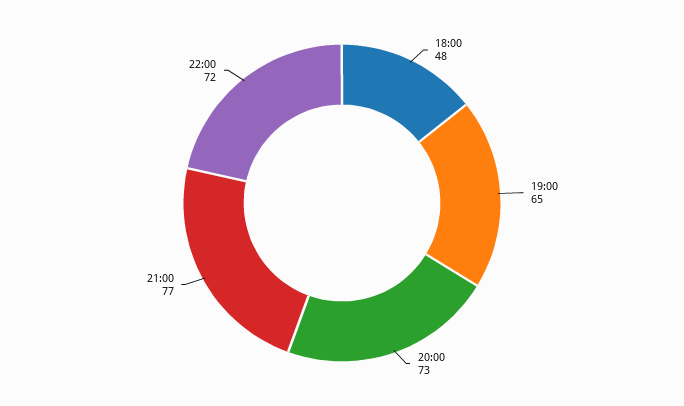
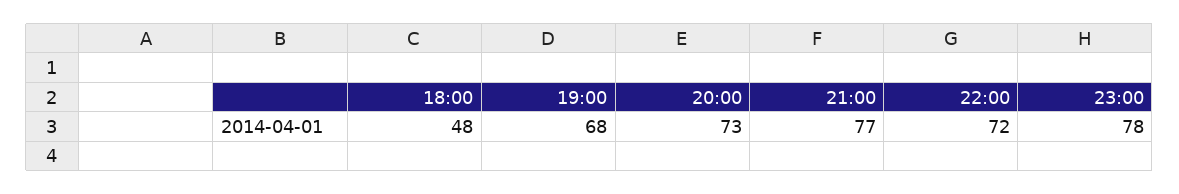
19:00: 65 -> 68
23:00: none -> 78

